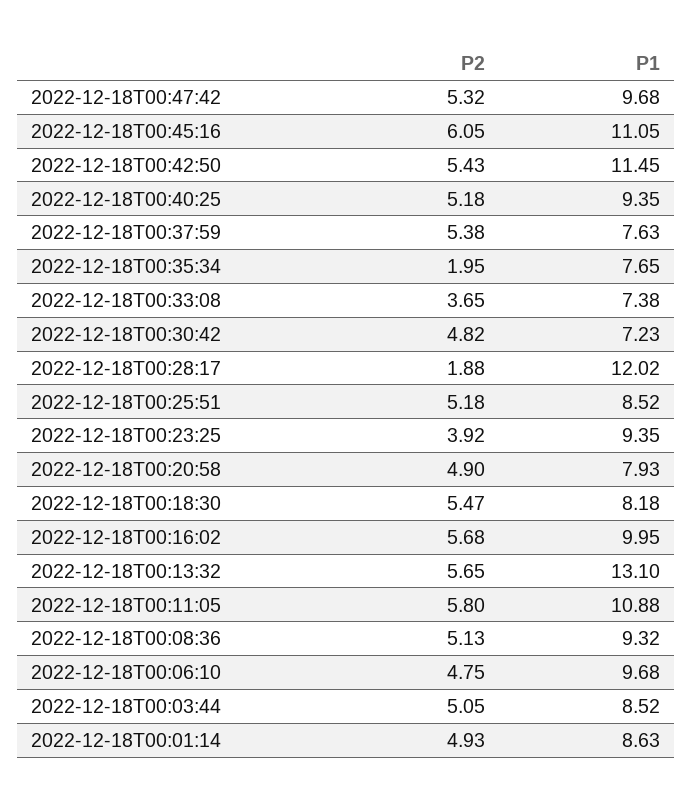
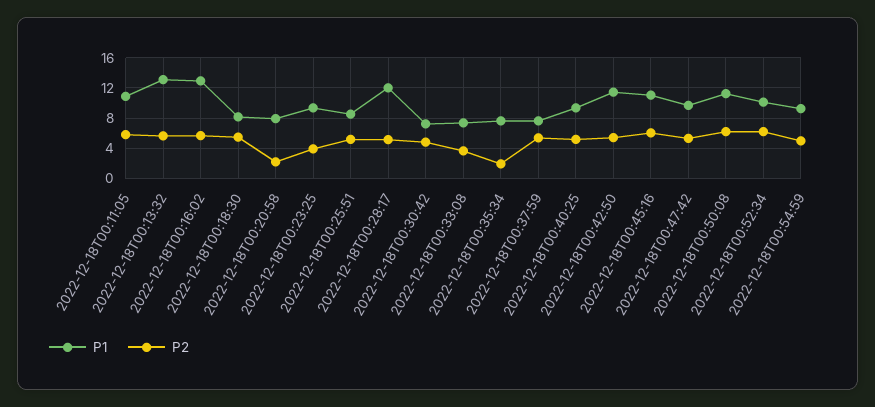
P2, 2022-12-18T00:28:17: 1.88 -> 5
P2, 2022-12-18T00:20:58: 4.9 -> 2
P1, 2022-12-18T00:16:02: 9.95 -> 13
P2, 2022-12-18T00:08:36: 5.13 -> none
P1, 2022-12-18T00:08:36: 9.32 -> none
P2, 2022-12-18T00:06:10: 4.75 -> none
P1, 2022-12-18T00:06:10: 9.68 -> none
P2, 2022-12-18T00:03:44: 5.05 -> none
P1, 2022-12-18T00:03:44: 8.52 -> none
P2, 2022-12-18T00:01:14: 4.93 -> none
P1, 2022-12-18T00:01:14: 8.63 -> none
P1, 2022-12-18T00:50:08: none -> 11
P2, 2022-12-18T00:50:08: none -> 6
P1, 2022-12-18T00:52:34: none -> 10
P2, 2022-12-18T00:52:34: none -> 6
P1, 2022-12-18T00:54:59: none -> 9
P2, 2022-12-18T00:54:59: none -> 5

